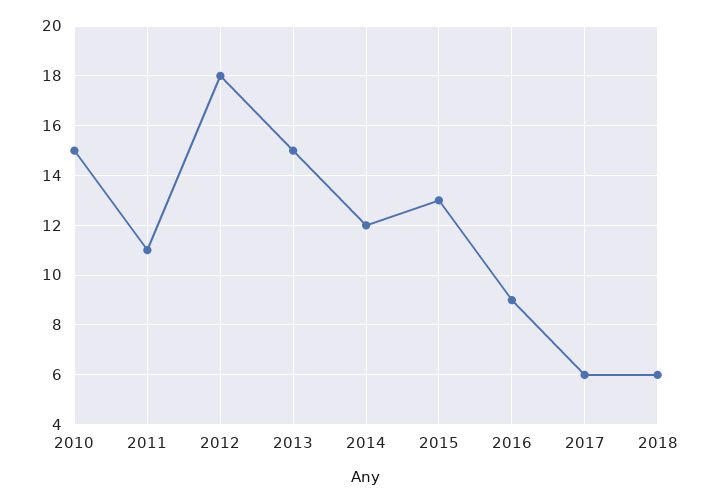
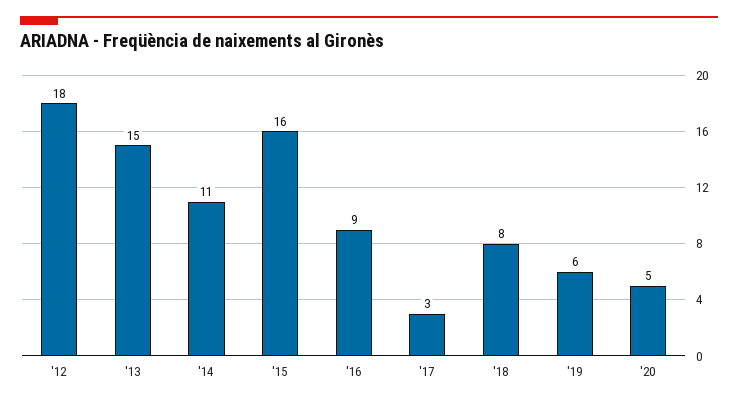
2010: 15 -> none
2011: 11 -> none
2014: 12 -> 11
2015: 13 -> 16
2017: 6 -> 3
2018: 6 -> 8
'19: none -> 6
'20: none -> 5

